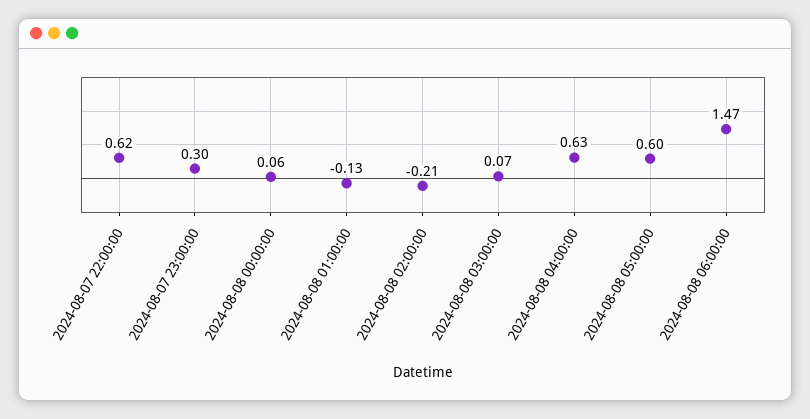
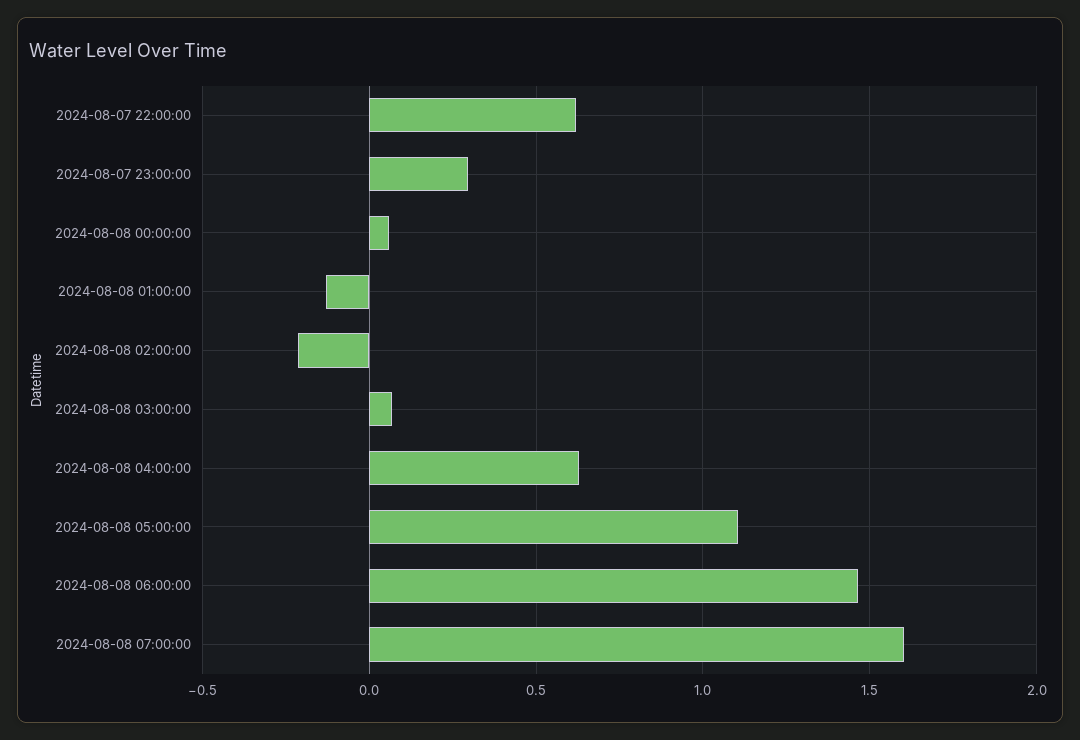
2024-08-08 05:00:00: 0.6 -> 1.1
2024-08-08 07:00:00: none -> 1.6

